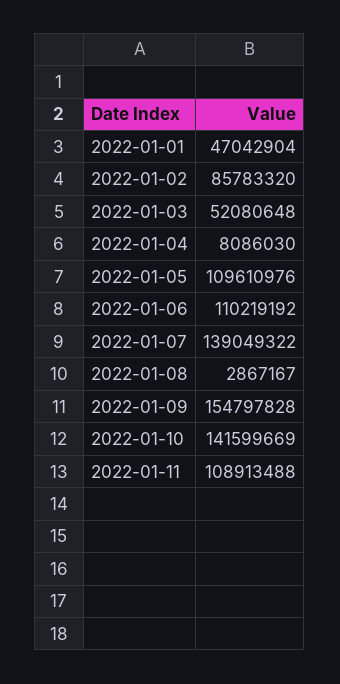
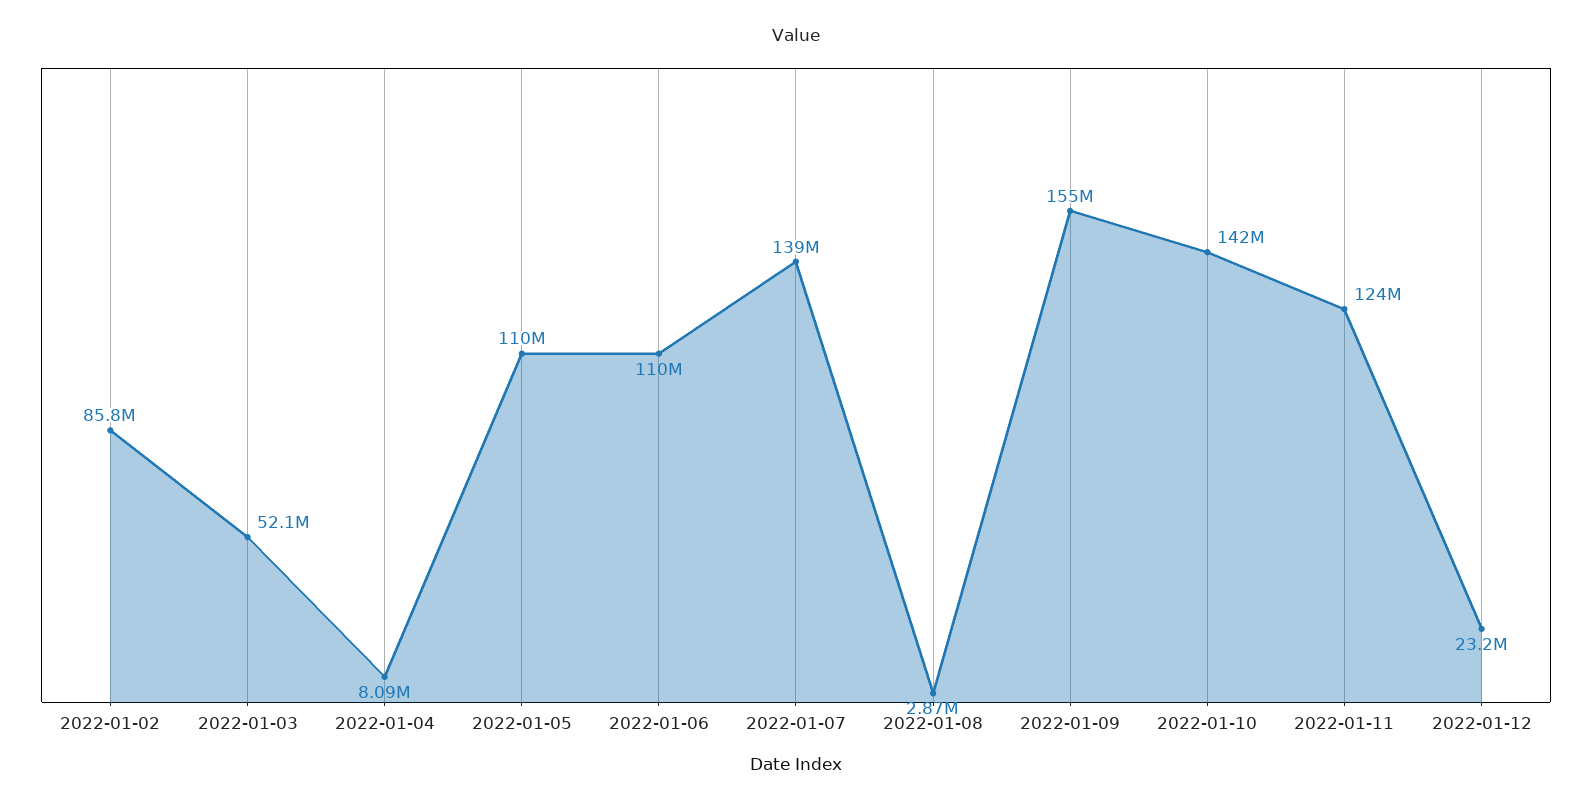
2022-01-01: 47042904 -> none
2022-01-11: 108913488 -> 124000000
2022-01-12: none -> 23200000

